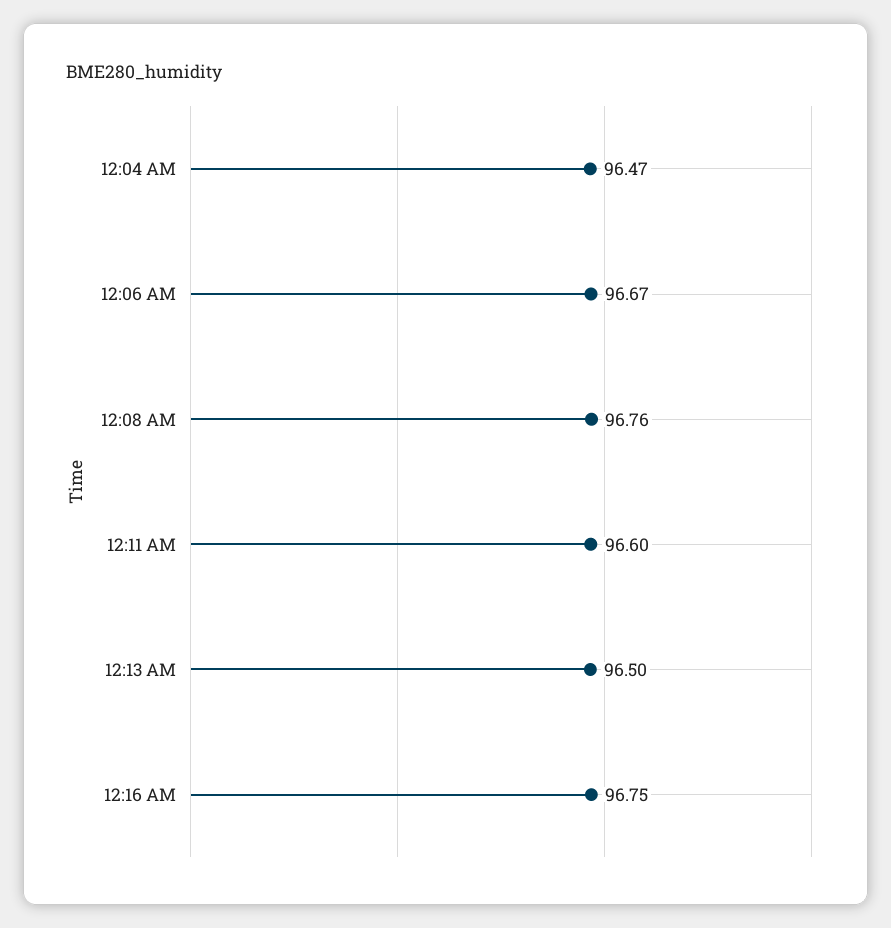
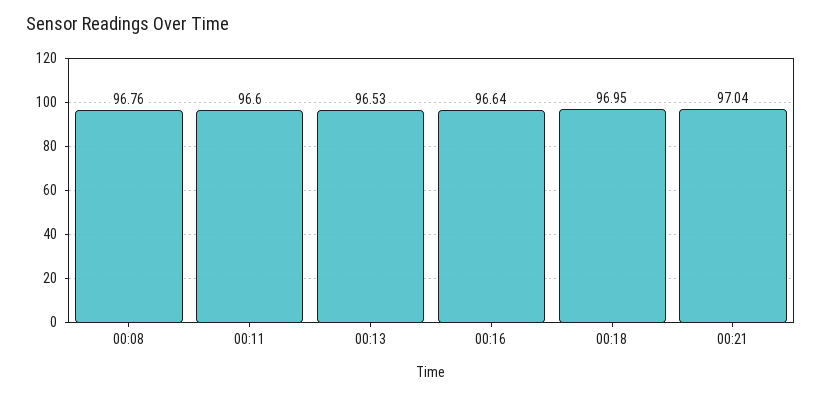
12:04 AM: 96.47 -> none
12:06 AM: 96.67 -> none
12:13 AM: 96.5 -> 96.53
12:16 AM: 96.75 -> 96.64
00:18: none -> 96.95
00:21: none -> 97.04

